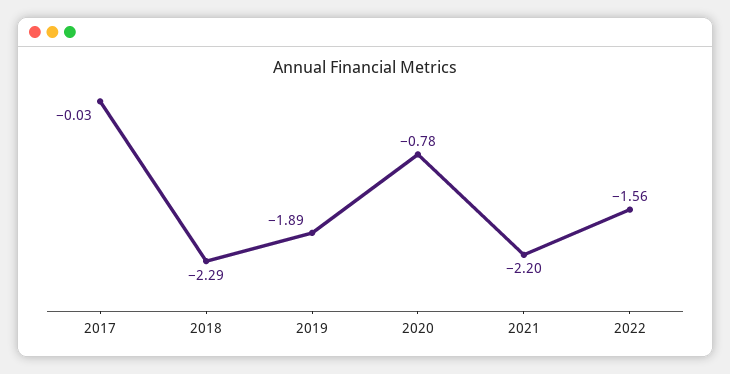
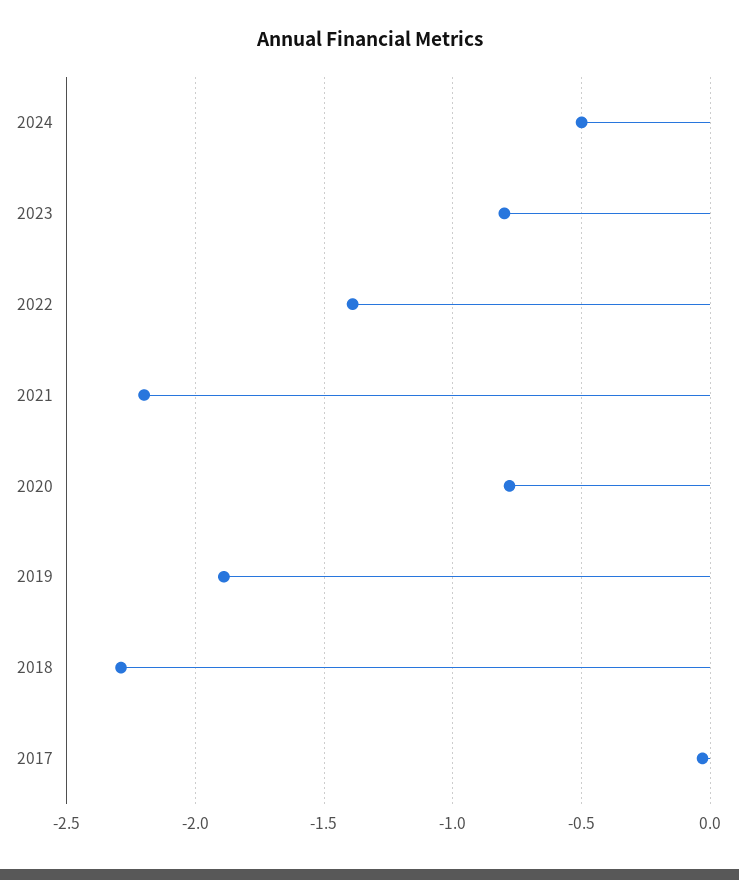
2022: -1.56 -> -1.4
2024: none -> -0.5
2023: none -> -0.8

